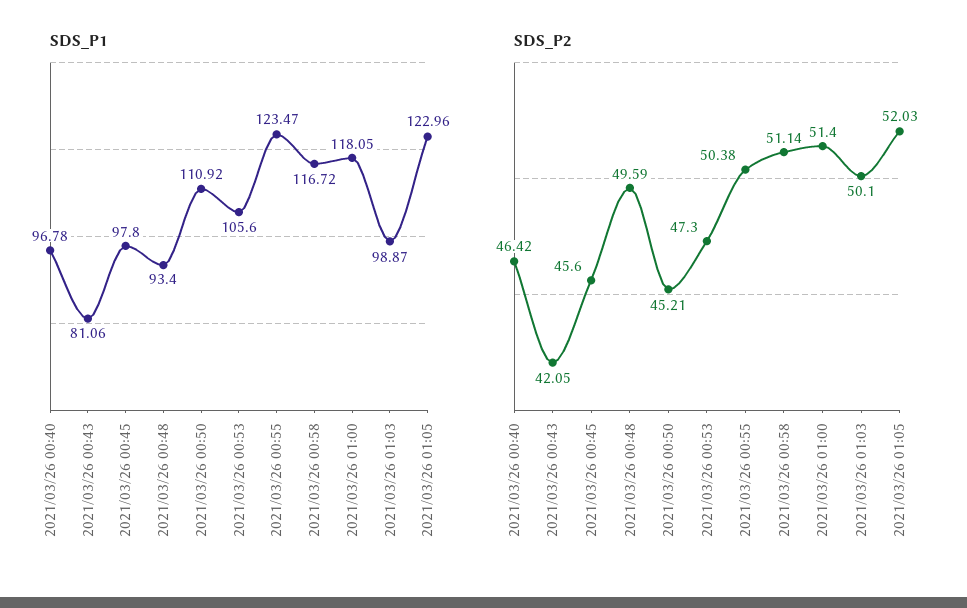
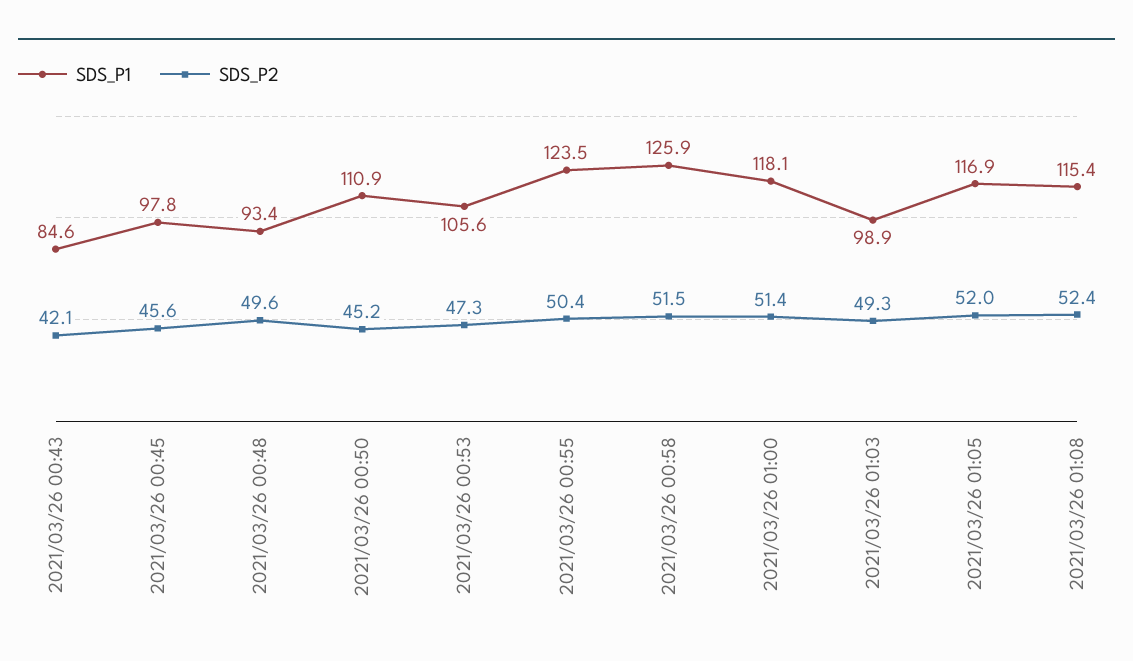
SDS_P1, 2021/03/26 00:40: 96.78 -> none
SDS_P1, 2021/03/26 00:43: 81.06 -> 84.6
SDS_P1, 2021/03/26 00:58: 116.72 -> 125.9
SDS_P1, 2021/03/26 01:05: 122.96 -> 116.9
SDS_P2, 2021/03/26 00:40: 46.42 -> none
SDS_P2, 2021/03/26 00:58: 51.14 -> 51.5
SDS_P2, 2021/03/26 01:03: 50.1 -> 49.3
SDS_P1, 2021/03/26 01:08: none -> 115.4
SDS_P2, 2021/03/26 01:08: none -> 52.4

